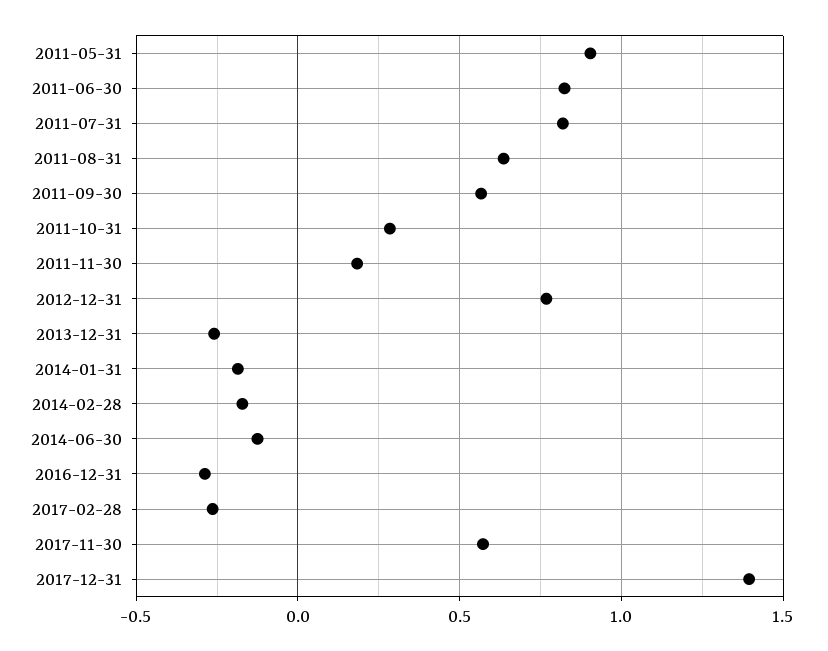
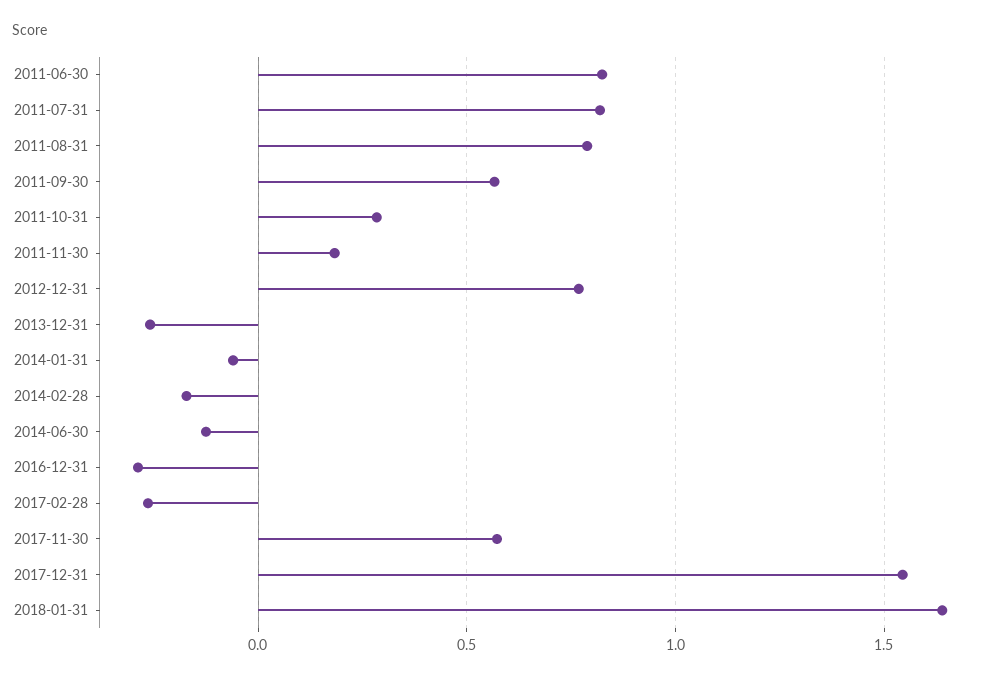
2011-05-31: 0.9 -> none
2011-08-31: 0.65 -> 0.8
2014-01-31: -0.2 -> -0.05
2017-12-31: 1.4 -> 1.55
2018-01-31: none -> 1.65

